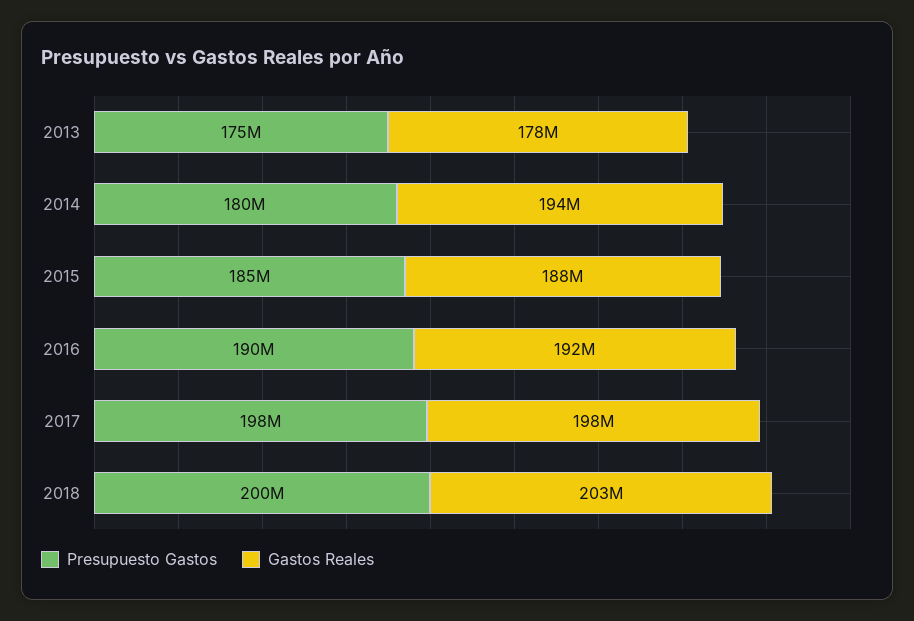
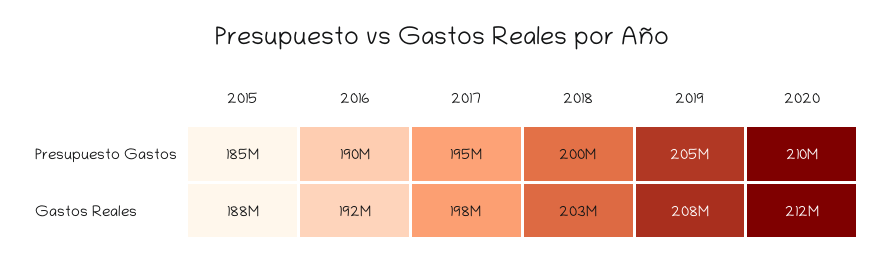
Presupuesto Gastos, 2013: 175000000 -> none
Gastos Reales, 2013: 178000000 -> none
Presupuesto Gastos, 2014: 180000000 -> none
Gastos Reales, 2014: 194000000 -> none
Presupuesto Gastos, 2017: 198000000 -> 195000000
Presupuesto Gastos, 2019: none -> 205000000
Presupuesto Gastos, 2020: none -> 210000000
Gastos Reales, 2019: none -> 208000000
Gastos Reales, 2020: none -> 212000000

